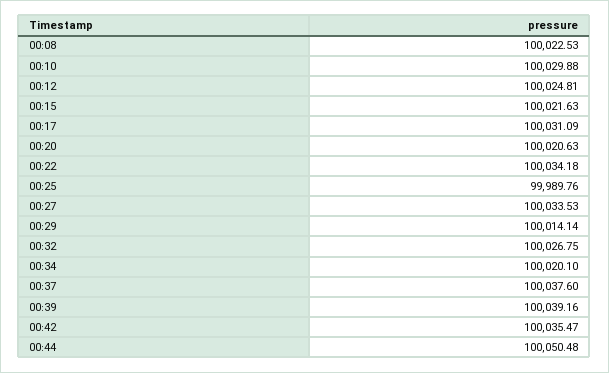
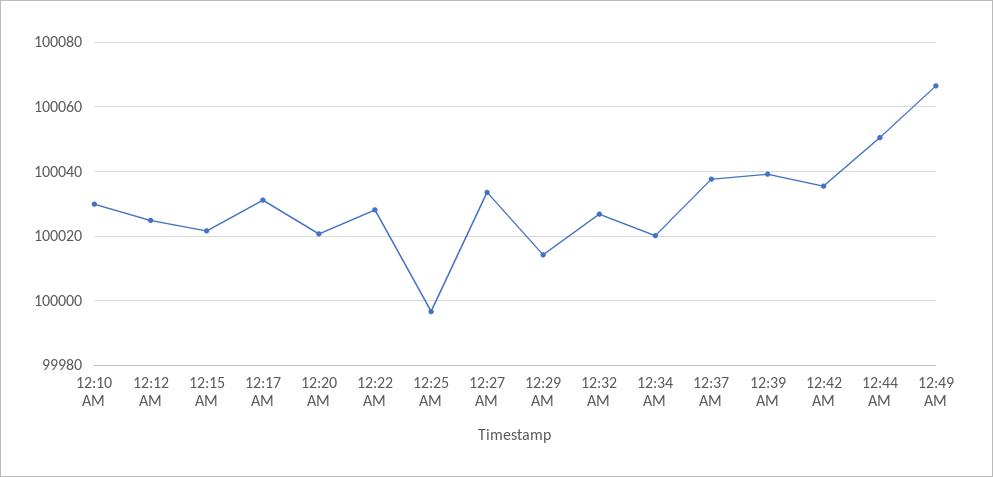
00:08: 100022.53 -> none
00:22: 100034.18 -> 100028
00:25: 99989.76 -> 99996
12:49 AM: none -> 100066

